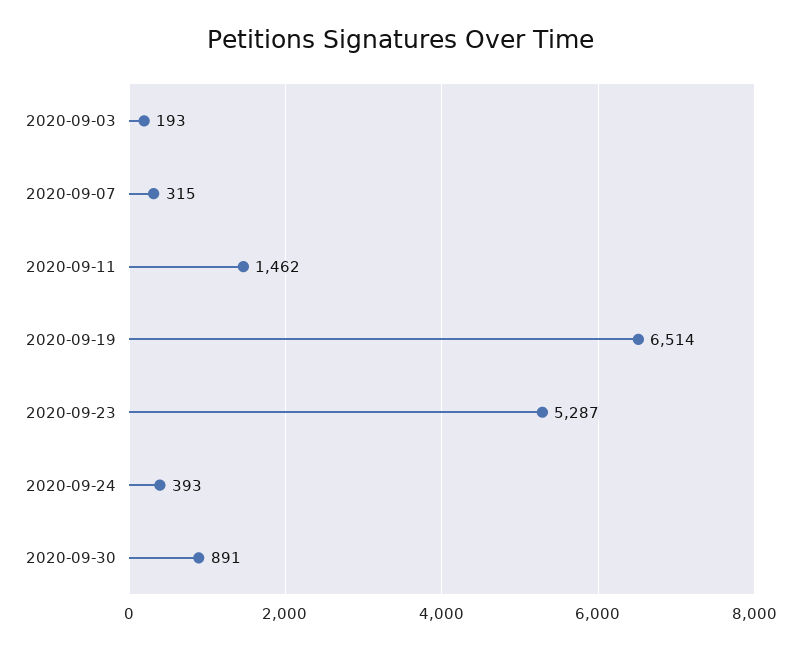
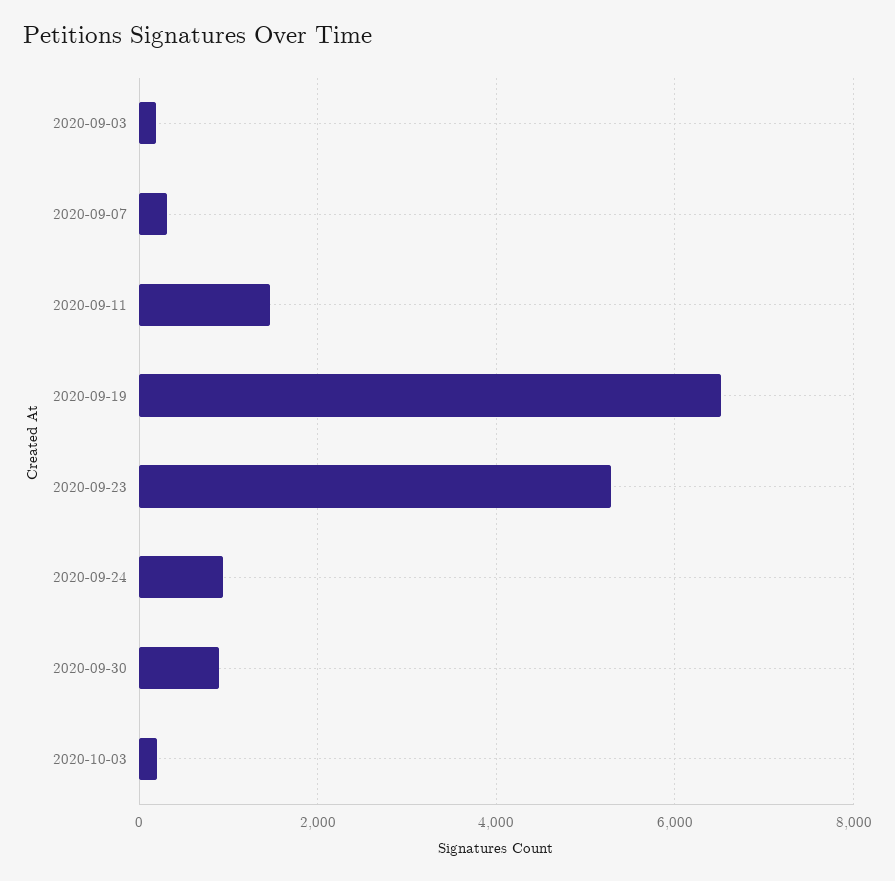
2020-09-24: 393 -> 1000
2020-10-03: none -> 200

